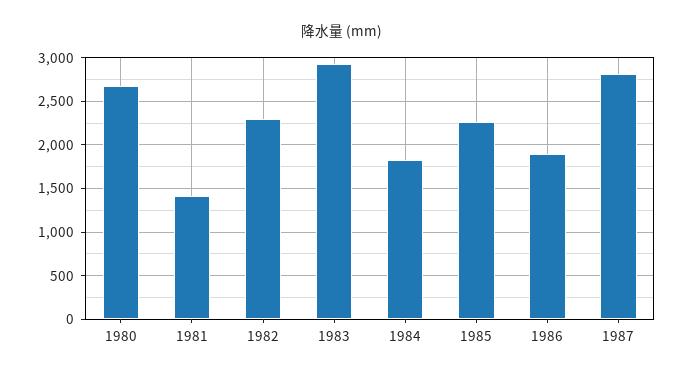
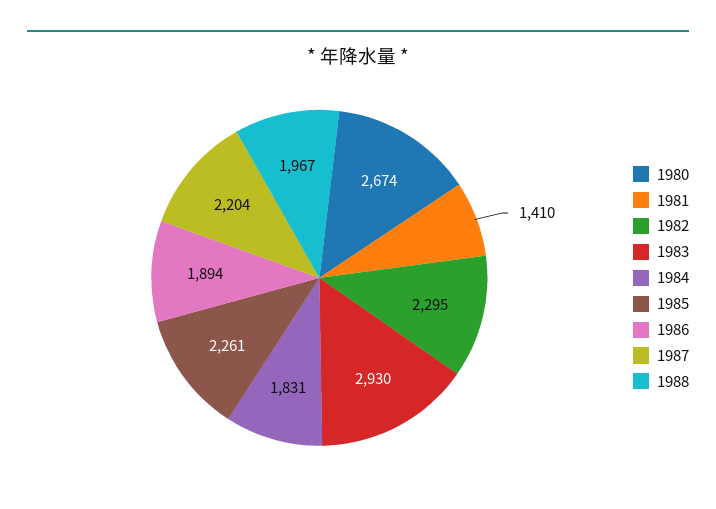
1987: 2800 -> 2204
1988: none -> 1967

